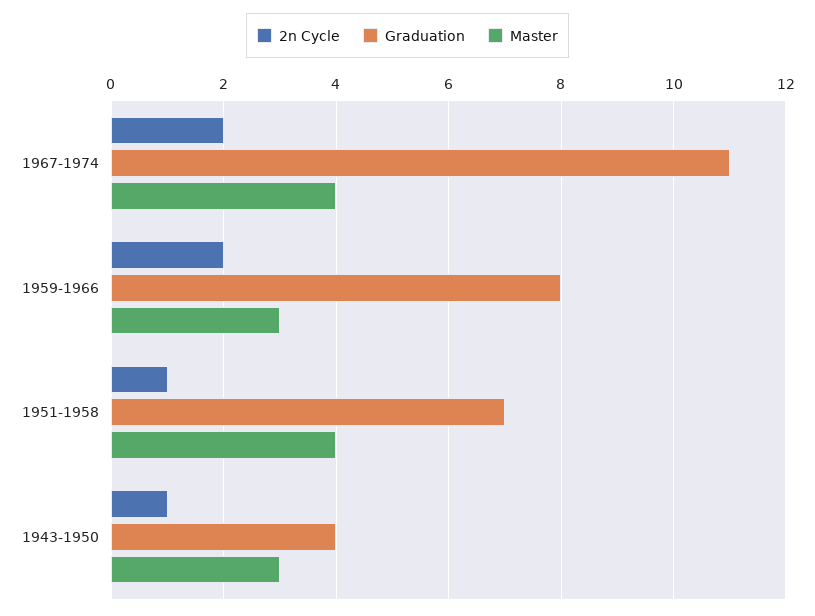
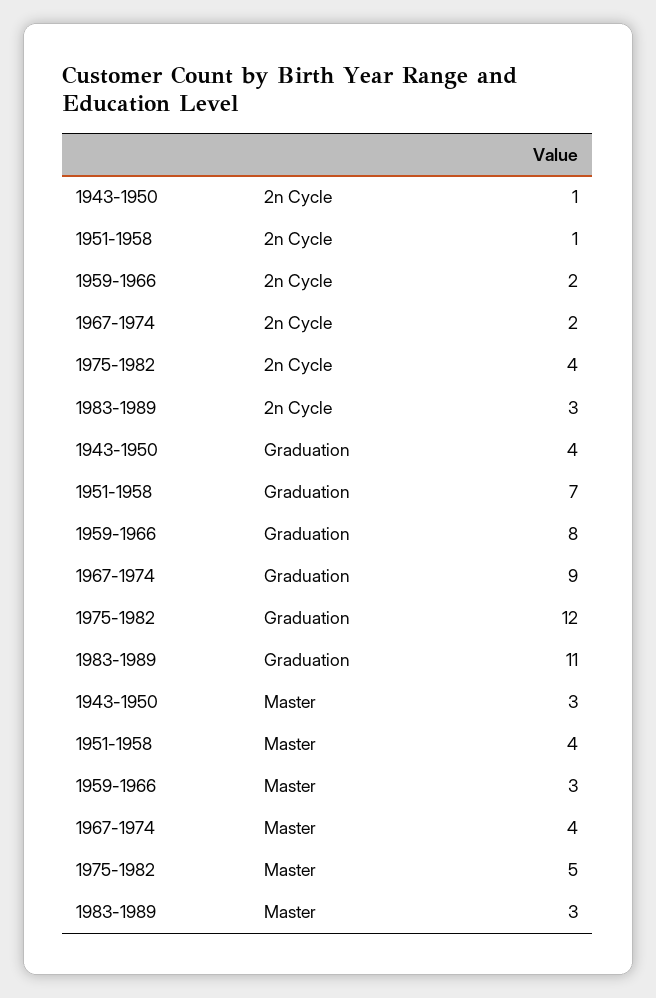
Graduation, 1967-1974: 11 -> 9
2n Cycle, 1975-1982: none -> 4
2n Cycle, 1983-1989: none -> 3
Graduation, 1975-1982: none -> 12
Graduation, 1983-1989: none -> 11
Master, 1975-1982: none -> 5
Master, 1983-1989: none -> 3

